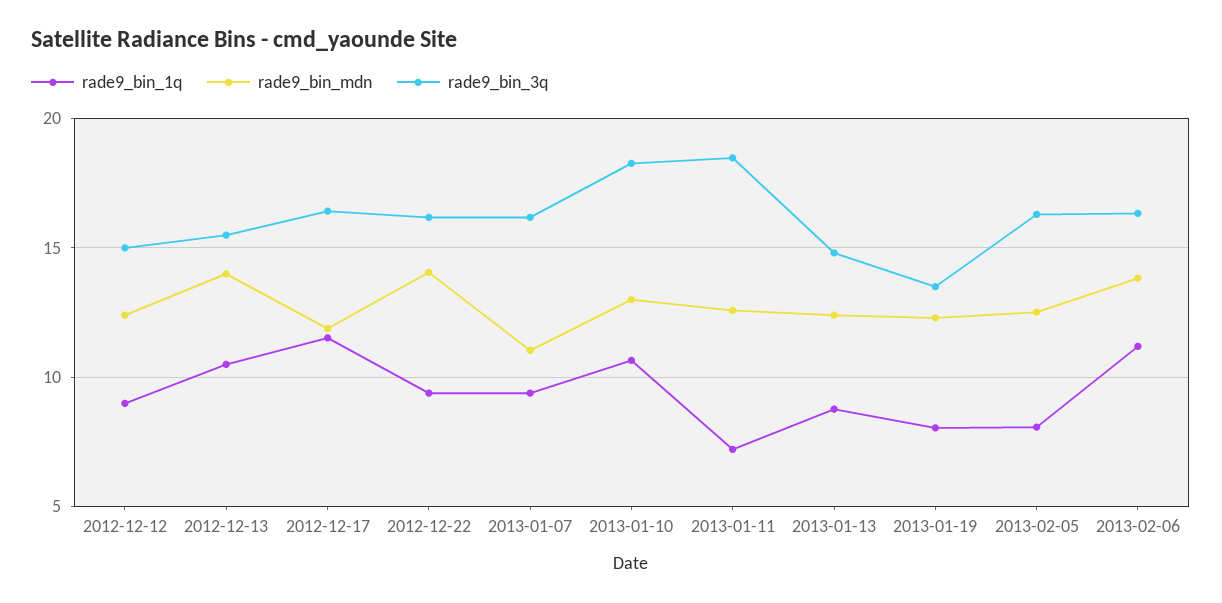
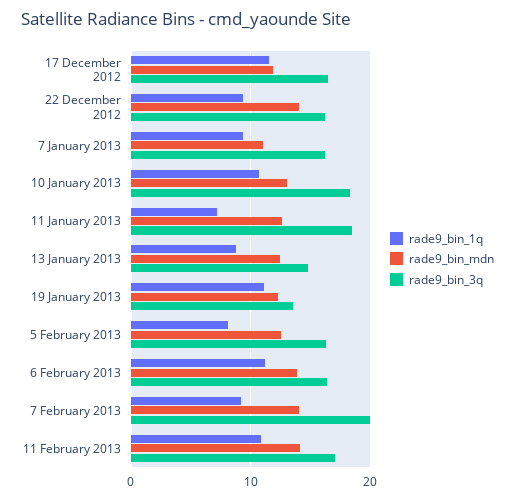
rade9_bin_1q, 2012-12-12: 9 -> none
rade9_bin_mdn, 2012-12-12: 12.5 -> none
rade9_bin_3q, 2012-12-12: 15 -> none
rade9_bin_1q, 2012-12-13: 10.5 -> none
rade9_bin_mdn, 2012-12-13: 14 -> none
rade9_bin_3q, 2012-12-13: 15.5 -> none
rade9_bin_1q, 2013-01-19: 8 -> 11
rade9_bin_1q, 7 February 2013: none -> 9
rade9_bin_mdn, 7 February 2013: none -> 14
rade9_bin_3q, 7 February 2013: none -> 20
rade9_bin_1q, 11 February 2013: none -> 11
rade9_bin_mdn, 11 February 2013: none -> 14
rade9_bin_3q, 11 February 2013: none -> 17

